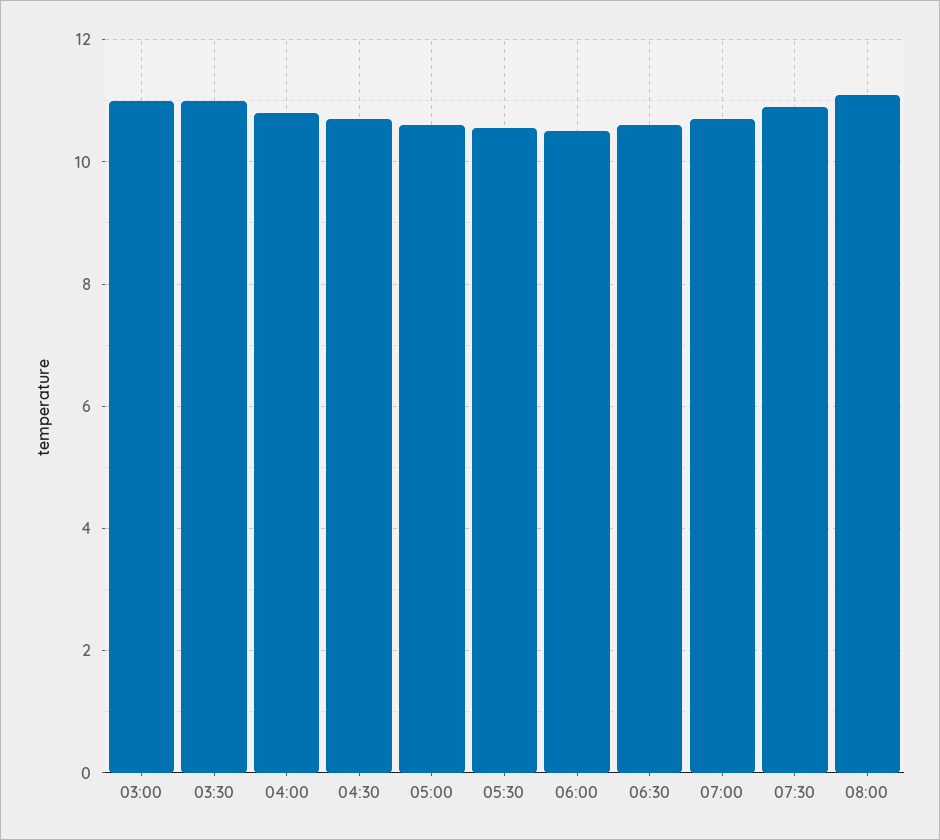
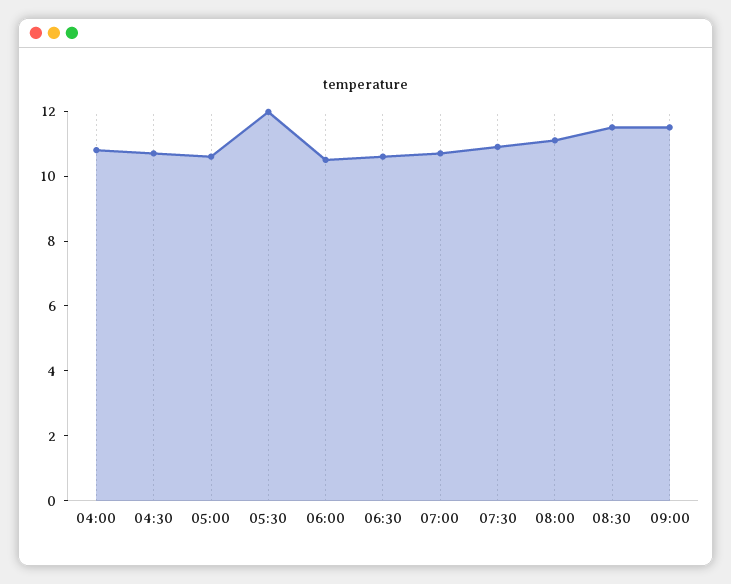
03:00: 11 -> none
03:30: 11 -> none
05:30: 10.6 -> 12
08:30: none -> 11.5
09:00: none -> 11.5

